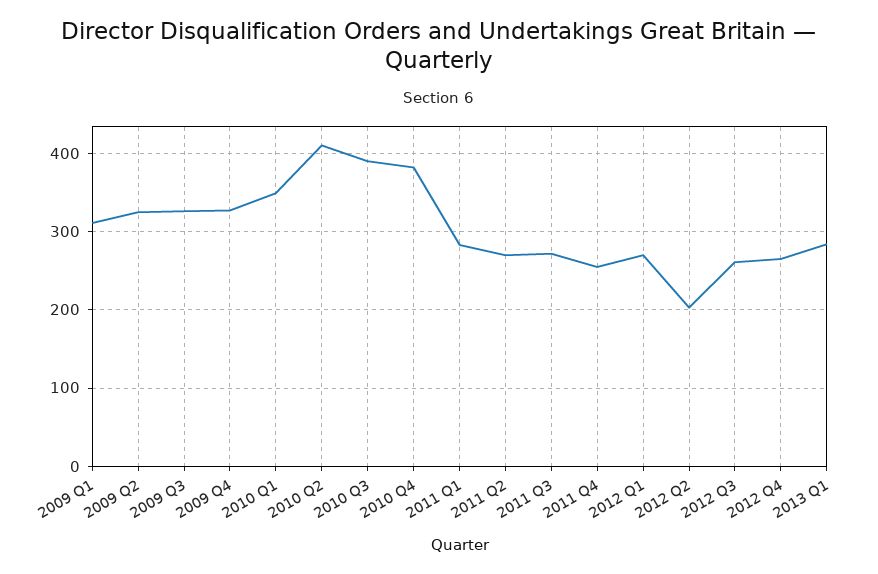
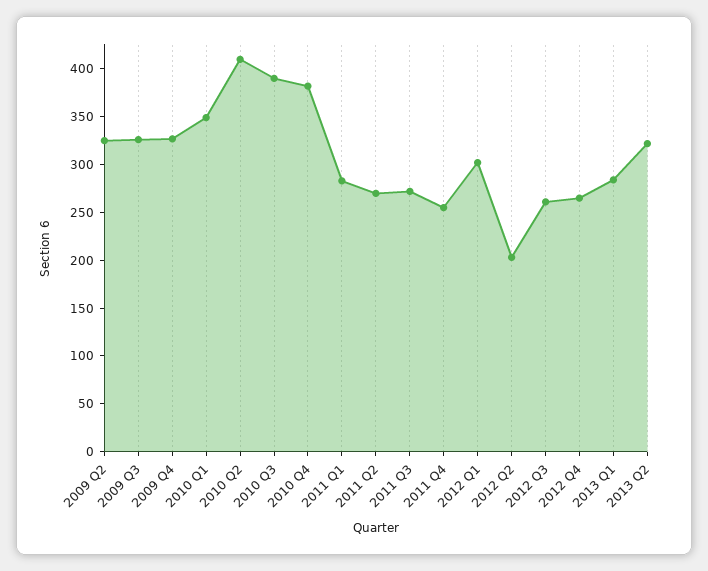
2009 Q1: 310 -> none
2012 Q1: 270 -> 300
2013 Q2: none -> 320

